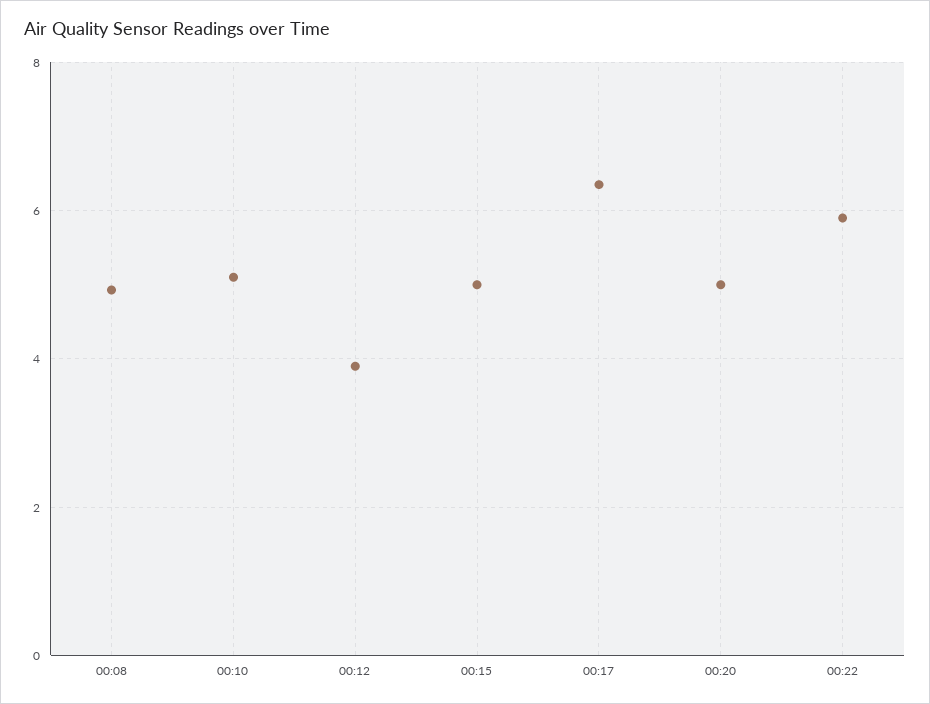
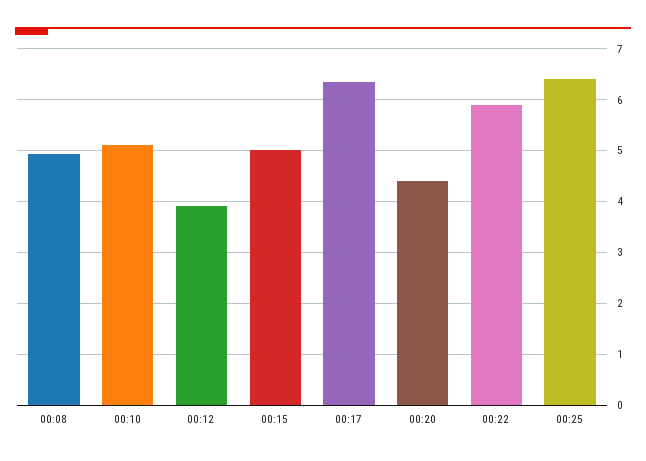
00:20: 5 -> 4.4
00:25: none -> 6.4

